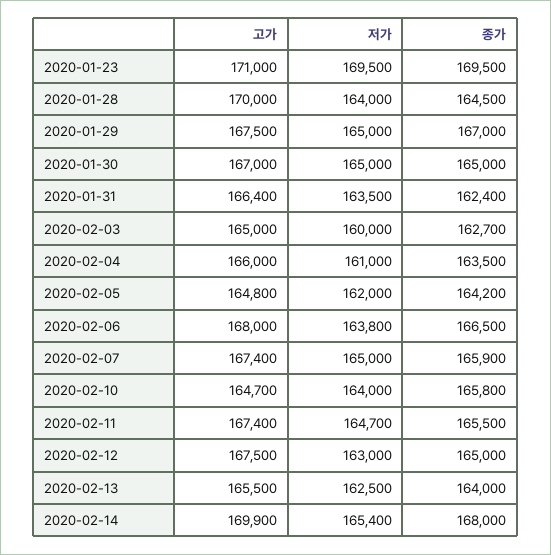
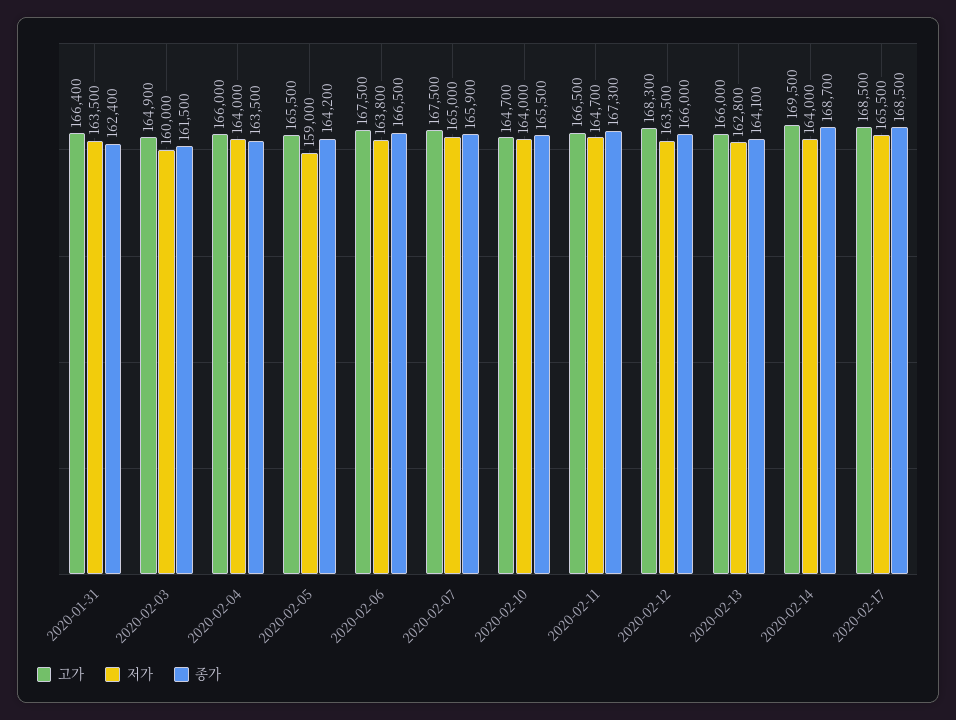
고가, 2020-01-23: 171000 -> none
저가, 2020-01-23: 169500 -> none
종가, 2020-01-23: 169500 -> none
고가, 2020-01-28: 170000 -> none
저가, 2020-01-28: 164000 -> none
종가, 2020-01-28: 164500 -> none
고가, 2020-01-29: 167500 -> none
저가, 2020-01-29: 165000 -> none
종가, 2020-01-29: 167000 -> none
고가, 2020-01-30: 167000 -> none
저가, 2020-01-30: 165000 -> none
종가, 2020-01-30: 165000 -> none
고가, 2020-02-03: 165000 -> 164900
종가, 2020-02-03: 162700 -> 161500
저가, 2020-02-04: 161000 -> 164000
고가, 2020-02-05: 164800 -> 165500
저가, 2020-02-05: 162000 -> 159000
고가, 2020-02-06: 168000 -> 167500
고가, 2020-02-07: 167400 -> 167500
종가, 2020-02-10: 165800 -> 165500
고가, 2020-02-11: 167400 -> 166500
종가, 2020-02-11: 165500 -> 167300
고가, 2020-02-12: 167500 -> 168300
저가, 2020-02-12: 163000 -> 163500
종가, 2020-02-12: 165000 -> 166000
고가, 2020-02-13: 165500 -> 166000
저가, 2020-02-13: 162500 -> 162800
종가, 2020-02-13: 164000 -> 164100
고가, 2020-02-14: 169900 -> 169500
저가, 2020-02-14: 165400 -> 164000
종가, 2020-02-14: 168000 -> 168700
고가, 2020-02-17: none -> 168500
저가, 2020-02-17: none -> 165500
종가, 2020-02-17: none -> 168500

